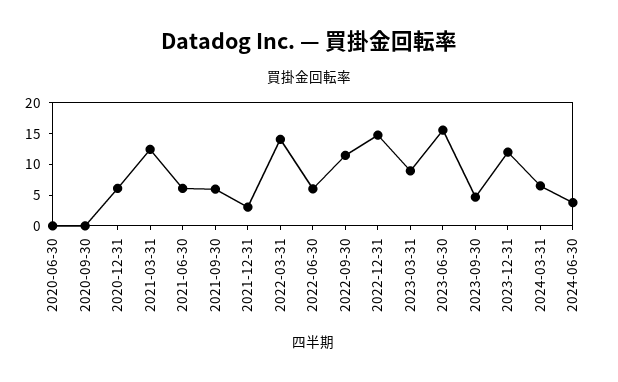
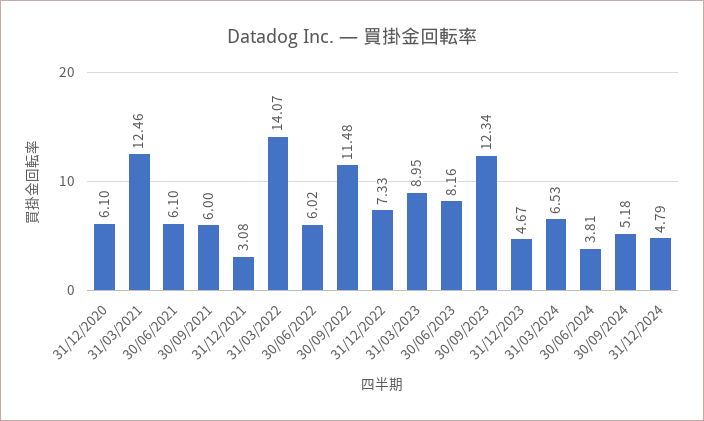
2020-06-30: 0 -> none
2020-09-30: 0 -> none
2022-12-31: 15 -> 7.33
2023-06-30: 15 -> 8.16
2023-09-30: 5 -> 12.34
2023-12-31: 12.5 -> 4.67
30/09/2024: none -> 5.18
31/12/2024: none -> 4.79

